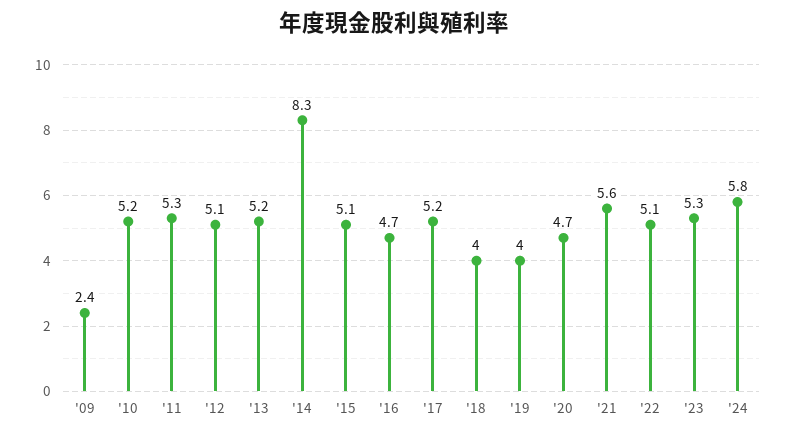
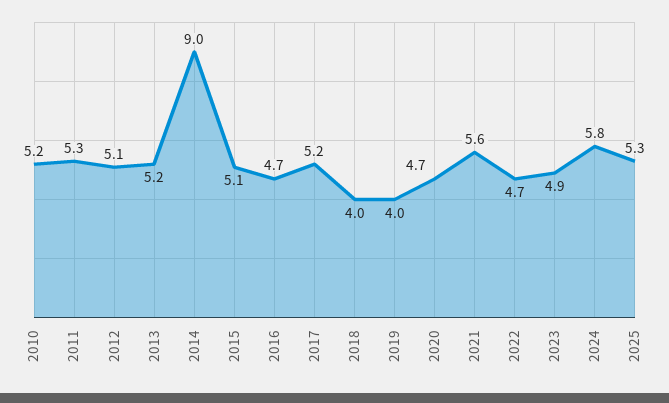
'09: 2.4 -> none
'14: 8.3 -> 9
'22: 5.1 -> 4.7
'23: 5.3 -> 4.9
2025: none -> 5.3

